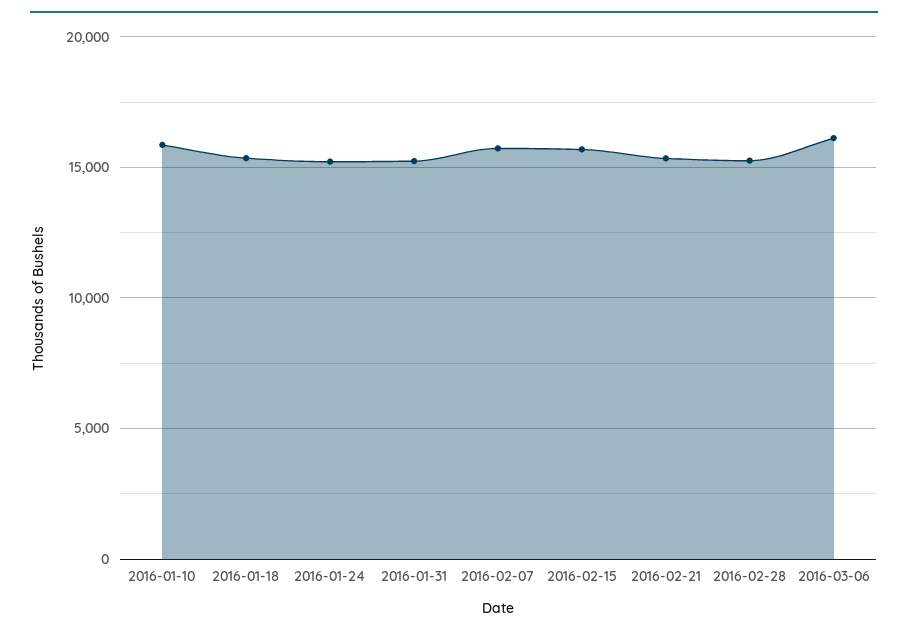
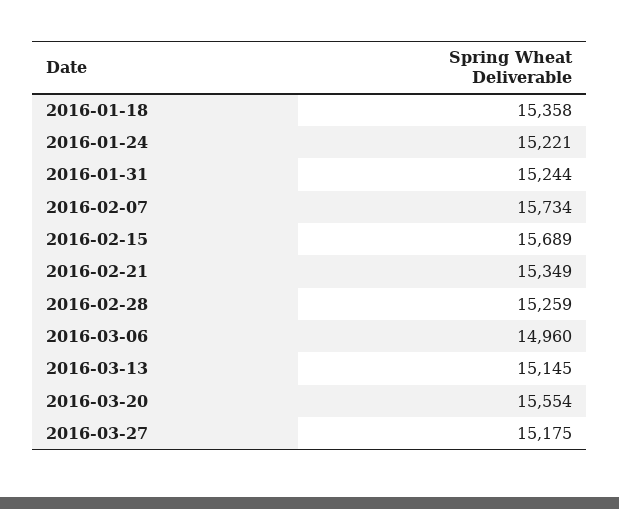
2016-01-10: 16000 -> none
2016-03-06: 16000 -> 14960
2016-03-13: none -> 15145
2016-03-20: none -> 15554
2016-03-27: none -> 15175

